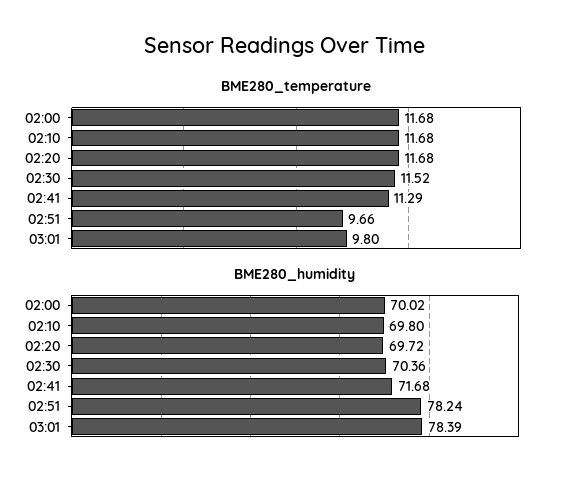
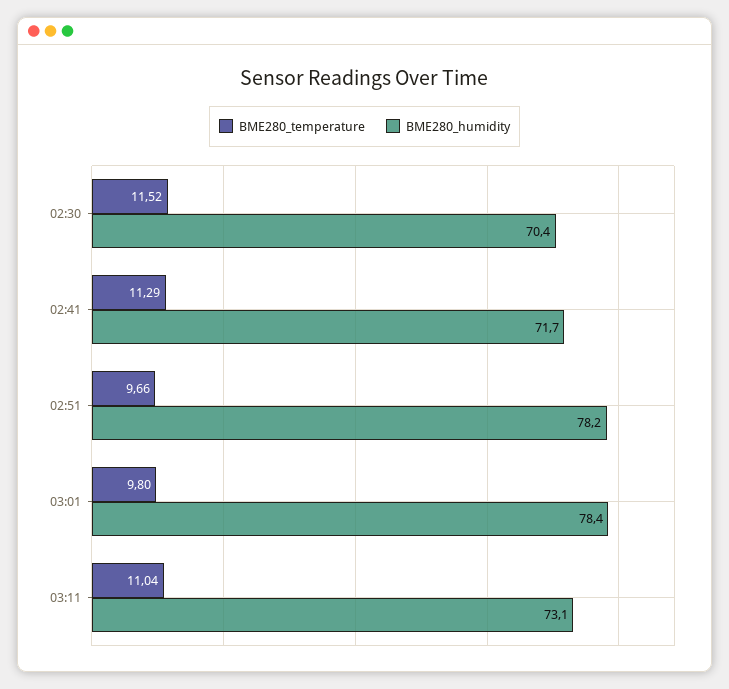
BME280_temperature, 02:00: 11.68 -> none
BME280_temperature, 02:10: 11.68 -> none
BME280_temperature, 02:20: 11.68 -> none
BME280_humidity, 02:00: 70.02 -> none
BME280_humidity, 02:10: 69.8 -> none
BME280_humidity, 02:20: 69.72 -> none
BME280_temperature, 03:11: none -> 11.04
BME280_humidity, 03:11: none -> 73.1

